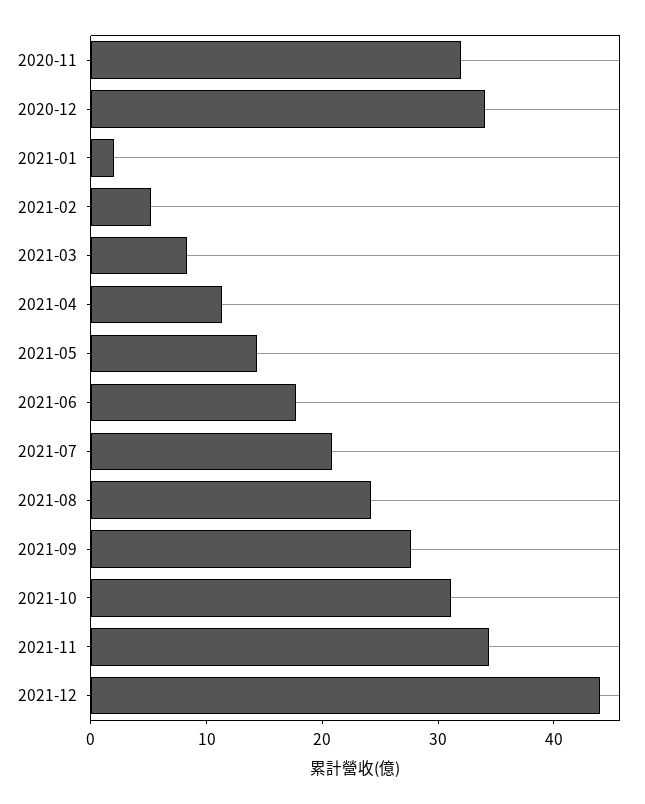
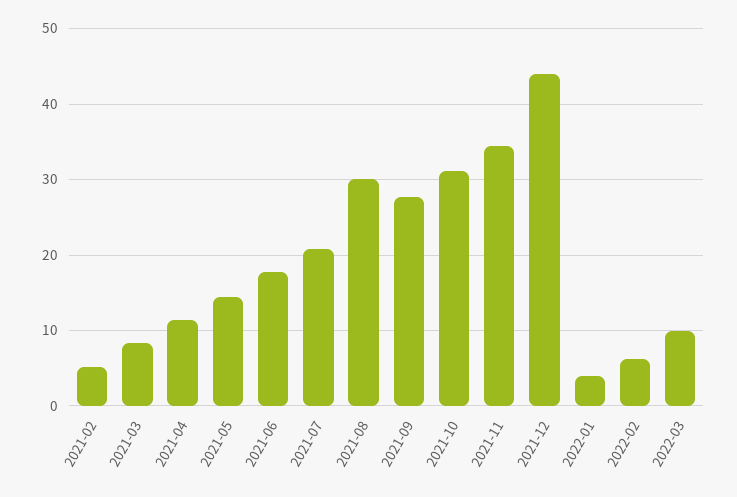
2020-11: 32 -> none
2020-12: 34 -> none
2021-01: 2 -> none
2021-08: 24 -> 30
2022-01: none -> 4
2022-02: none -> 6
2022-03: none -> 10

